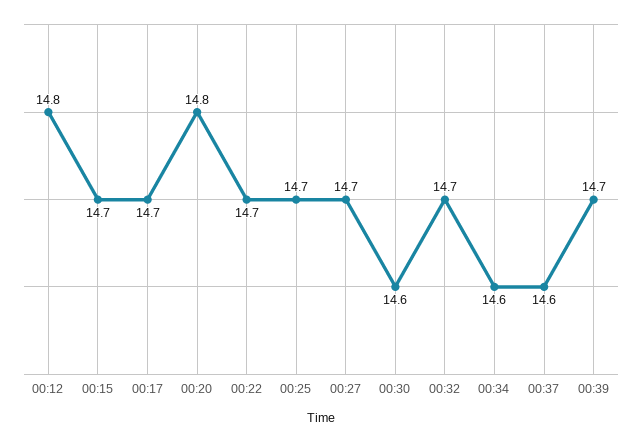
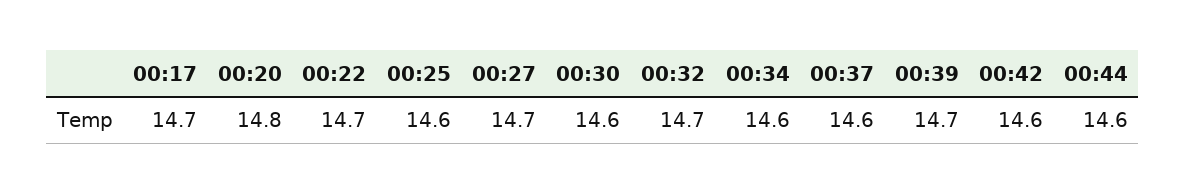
00:12: 14.8 -> none
00:15: 14.7 -> none
00:25: 14.7 -> 14.6
00:42: none -> 14.6
00:44: none -> 14.6

